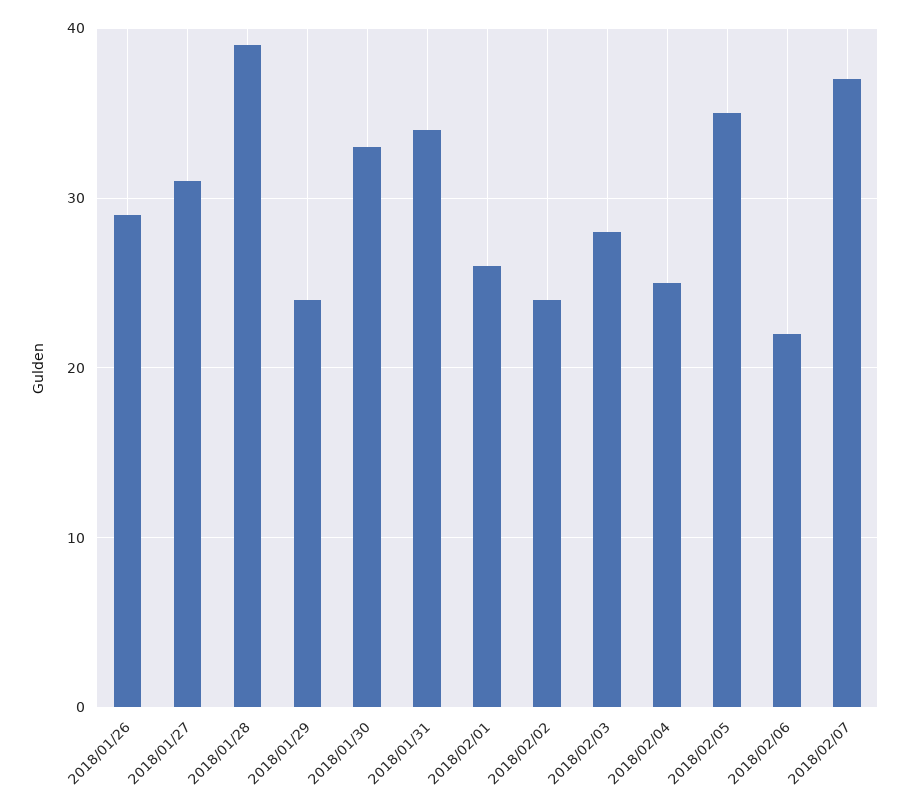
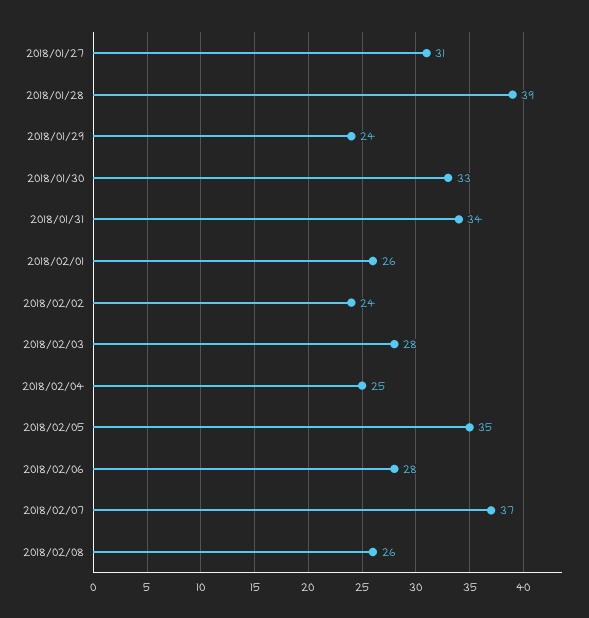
2018/01/26: 29 -> none
2018/02/06: 22 -> 28
2018/02/08: none -> 26

